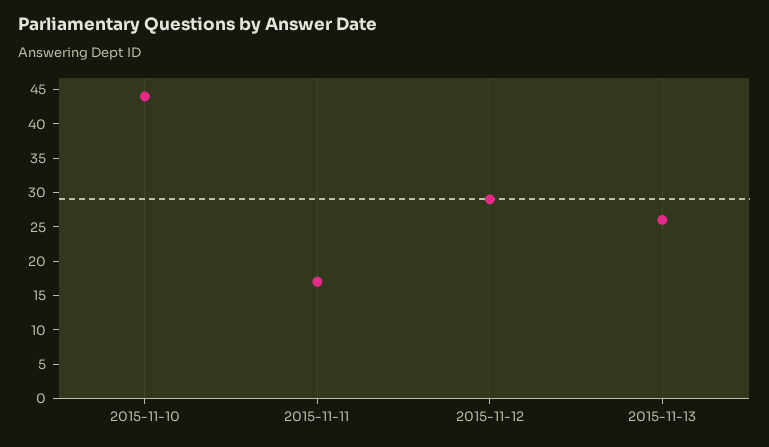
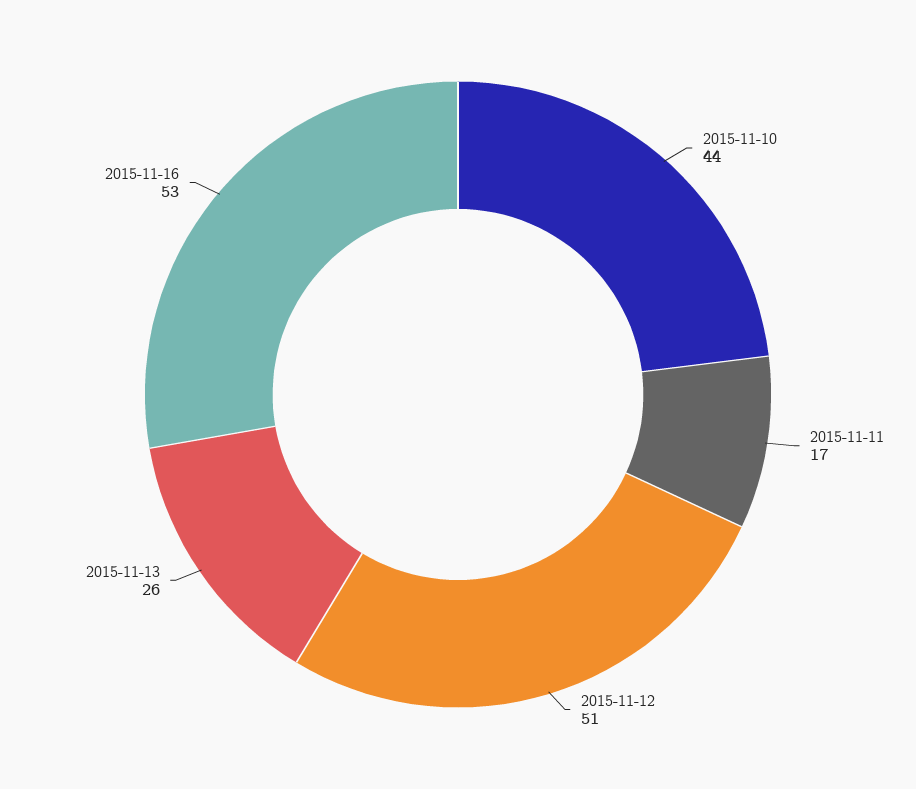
2015-11-12: 30 -> 51
2015-11-16: none -> 53

